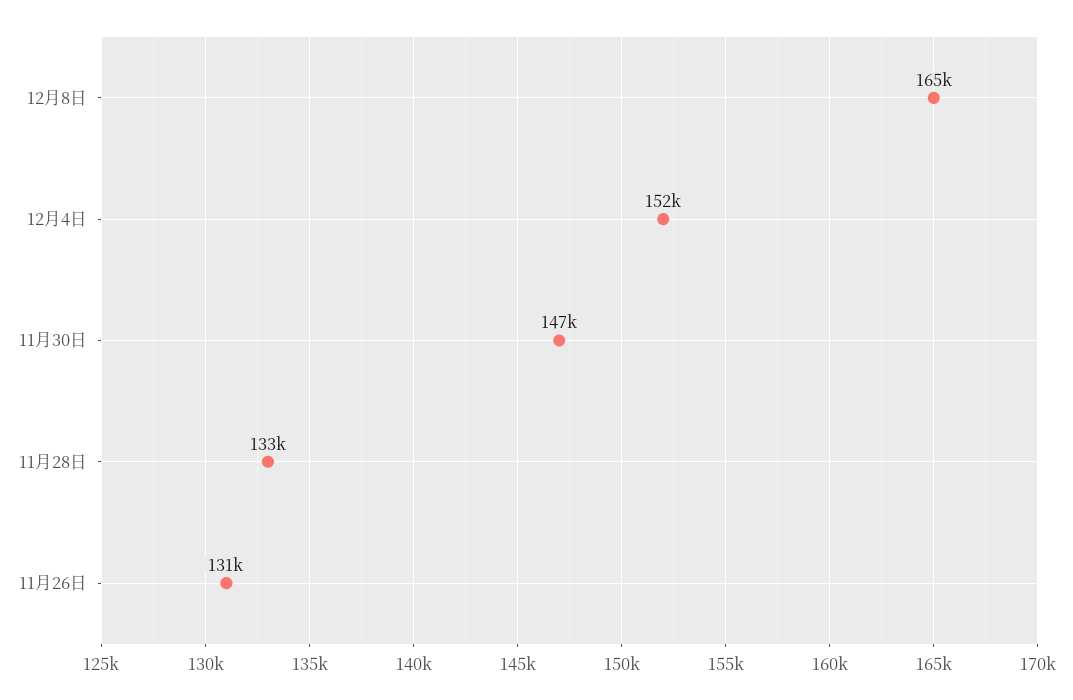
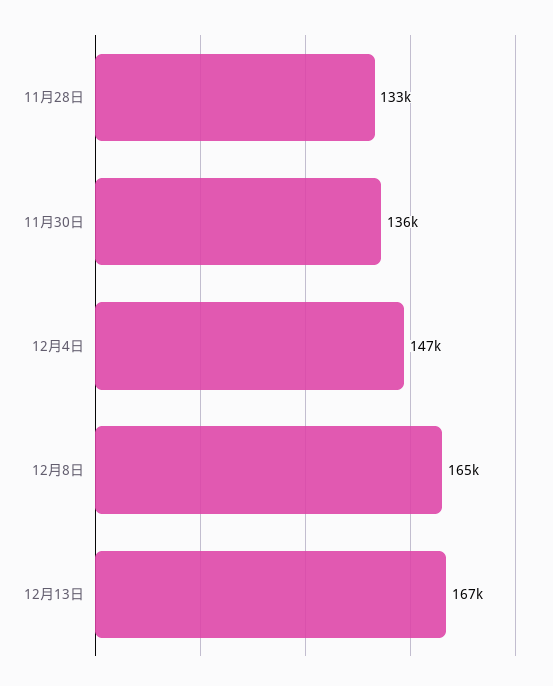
12月4日: 152000 -> 147000
11月30日: 147000 -> 136000
11月26日: 131000 -> none
12月13日: none -> 167000

